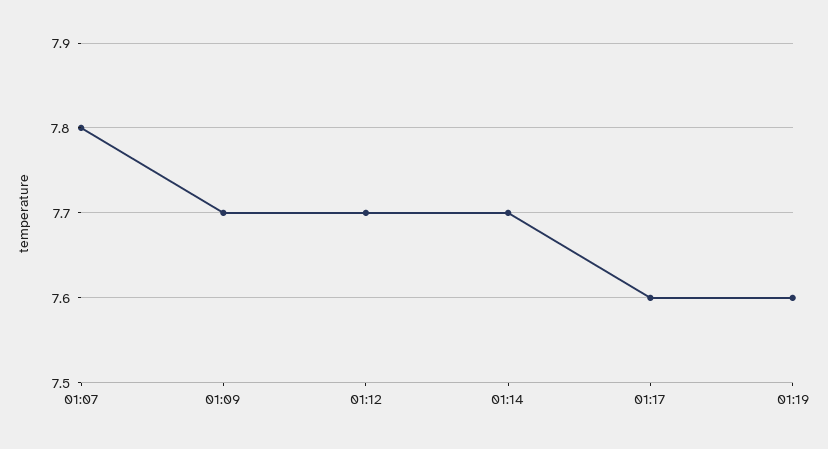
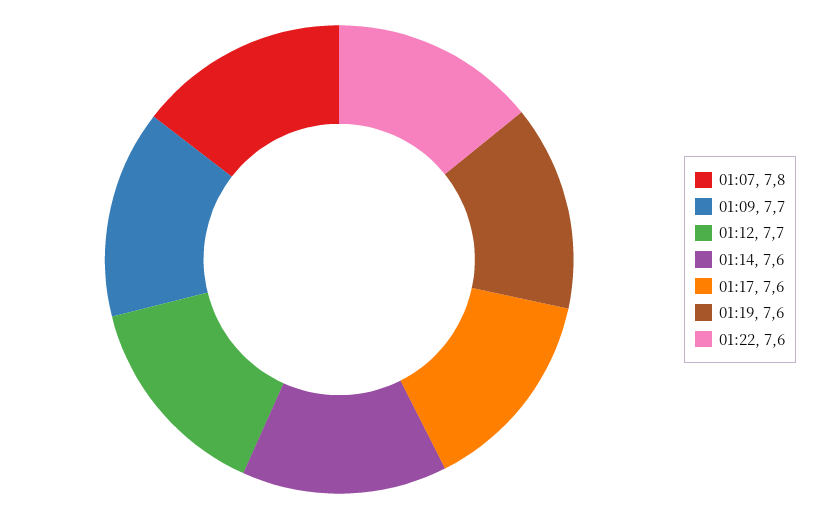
01:14: 7.7 -> 7.6
01:22: none -> 7.6

